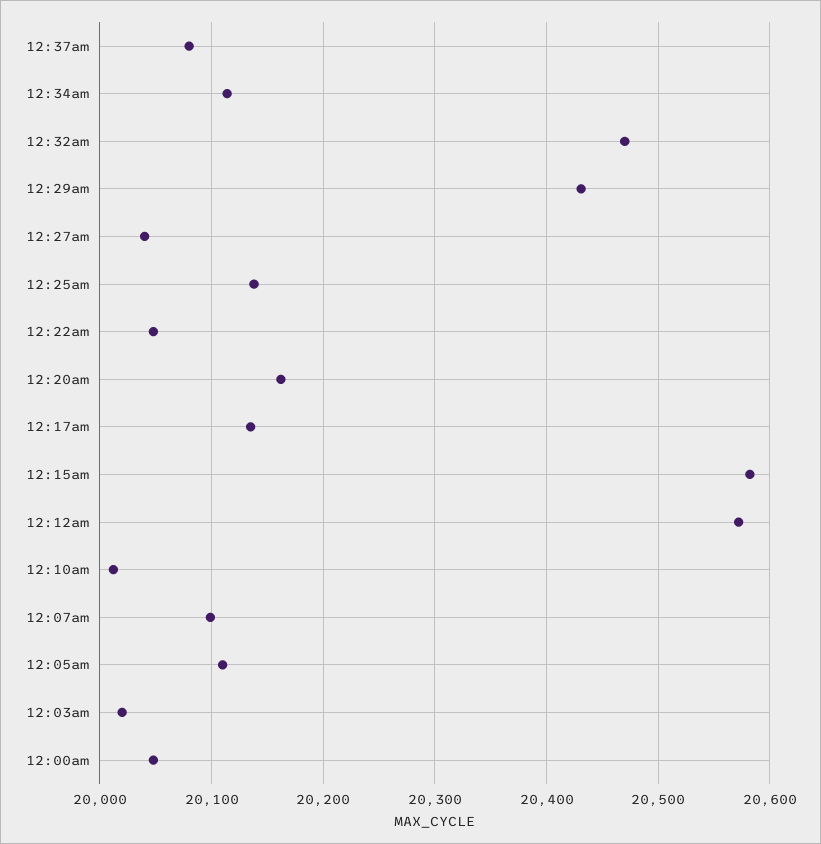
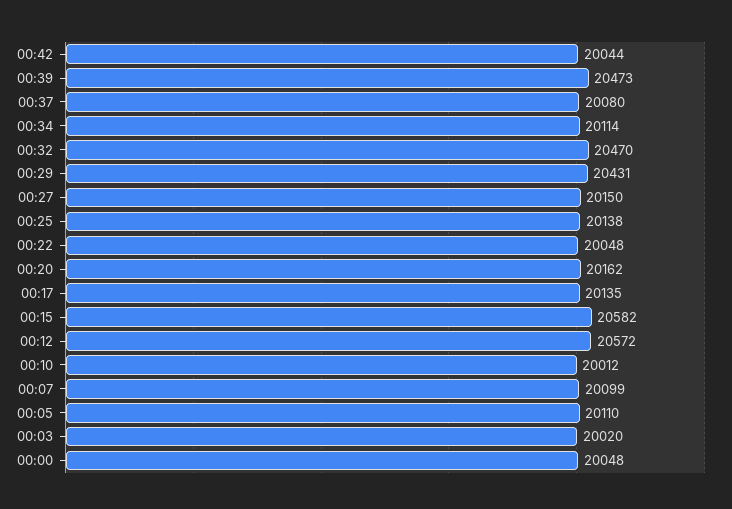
12:27am: 20040 -> 20150
00:42: none -> 20044
00:39: none -> 20473

